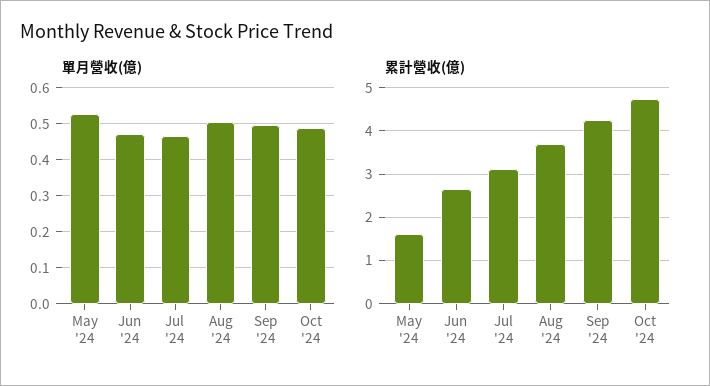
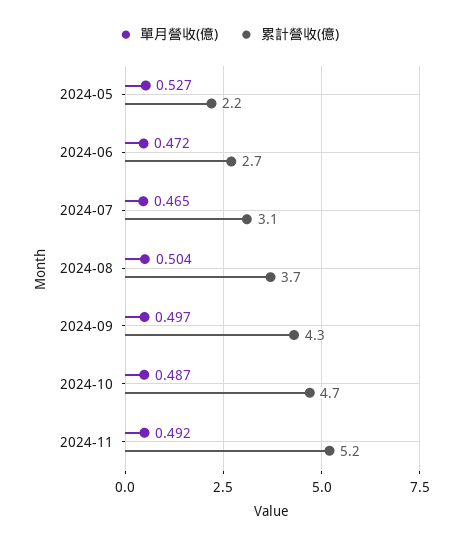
累計營收(億), May '24: 1.6 -> 2.2
單月營收(億), 2024-11: none -> 0.492
累計營收(億), 2024-11: none -> 5.2

